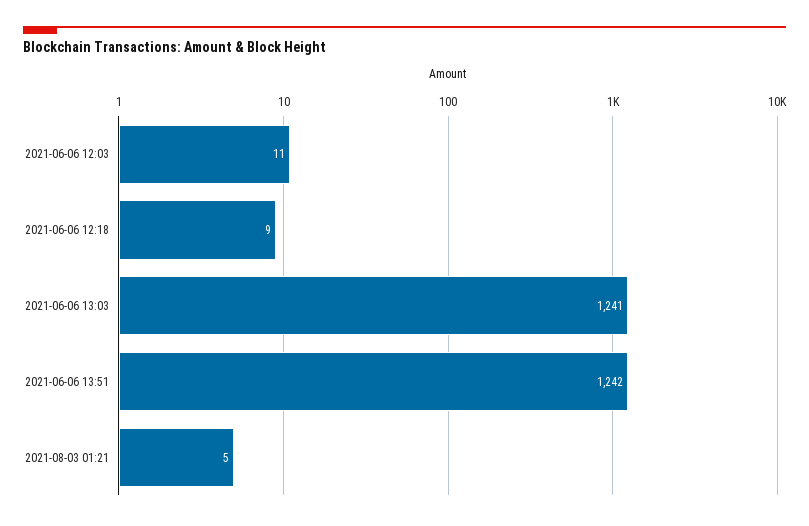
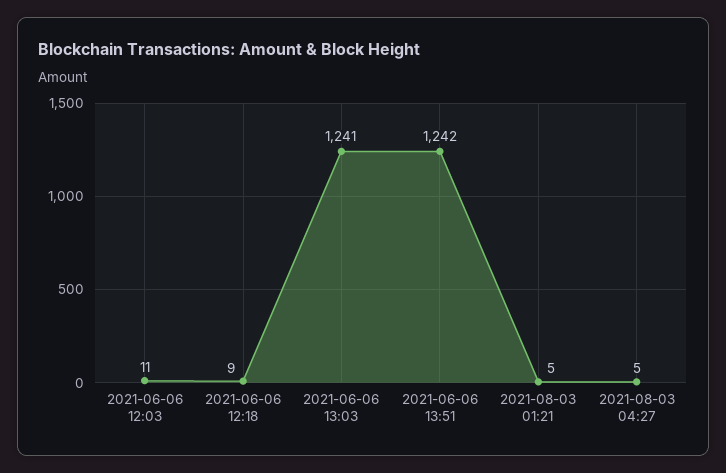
2021-08-03 04:27: none -> 5

